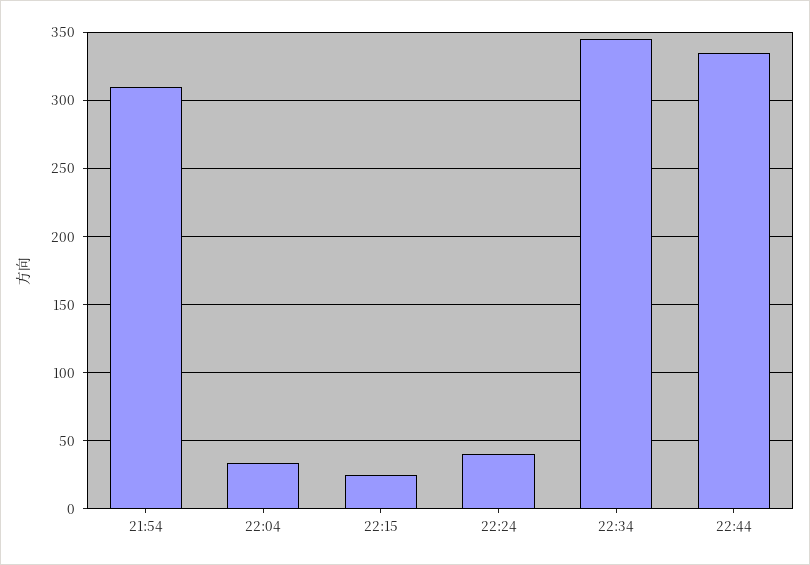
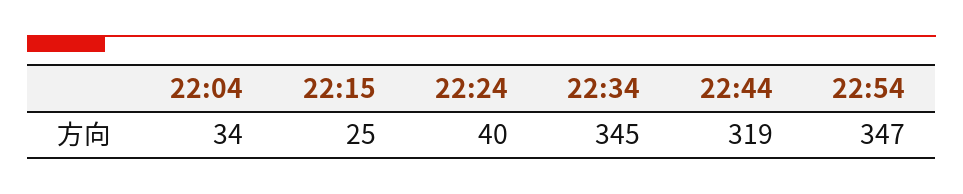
21:54: 310 -> none
22:44: 335 -> 319
22:54: none -> 347

